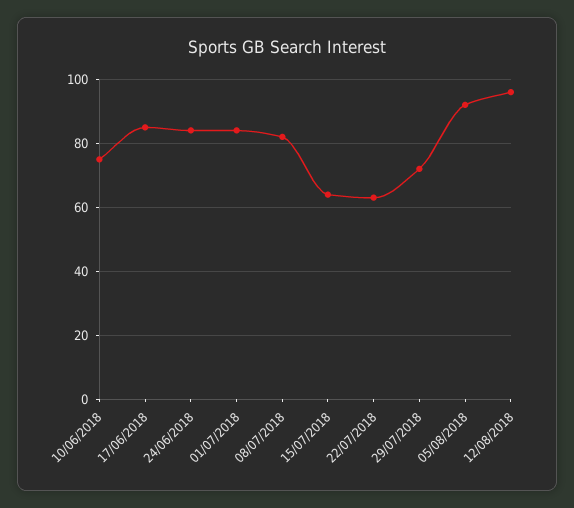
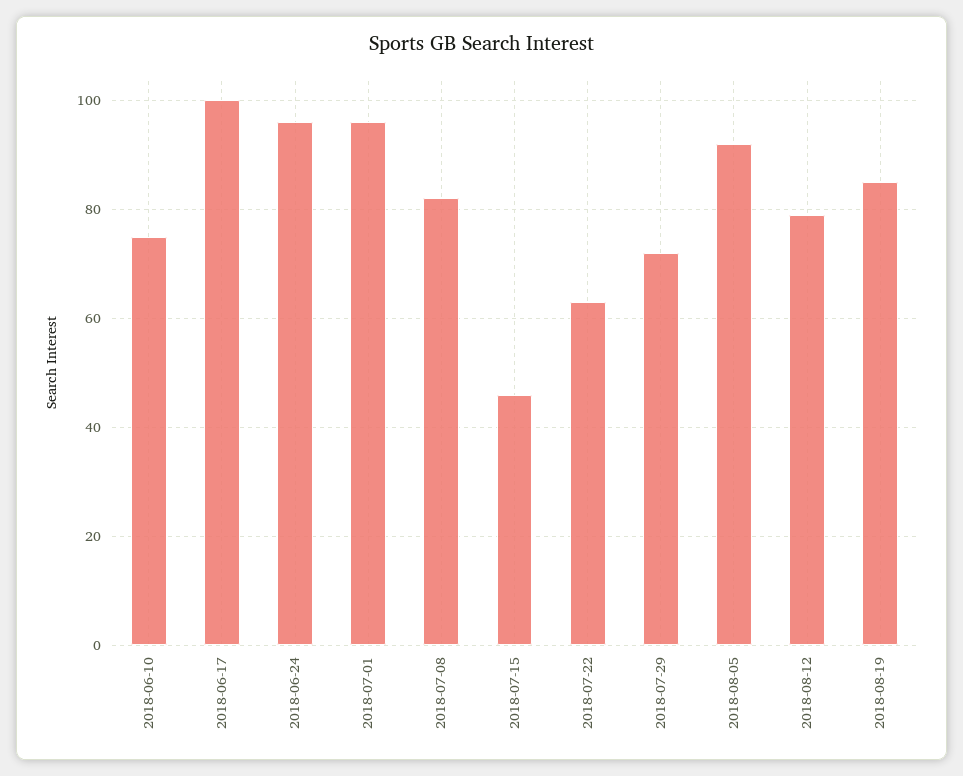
17/06/2018: 85 -> 100
24/06/2018: 85 -> 95
01/07/2018: 85 -> 95
15/07/2018: 65 -> 45
12/08/2018: 95 -> 80
2018-08-19: none -> 85

